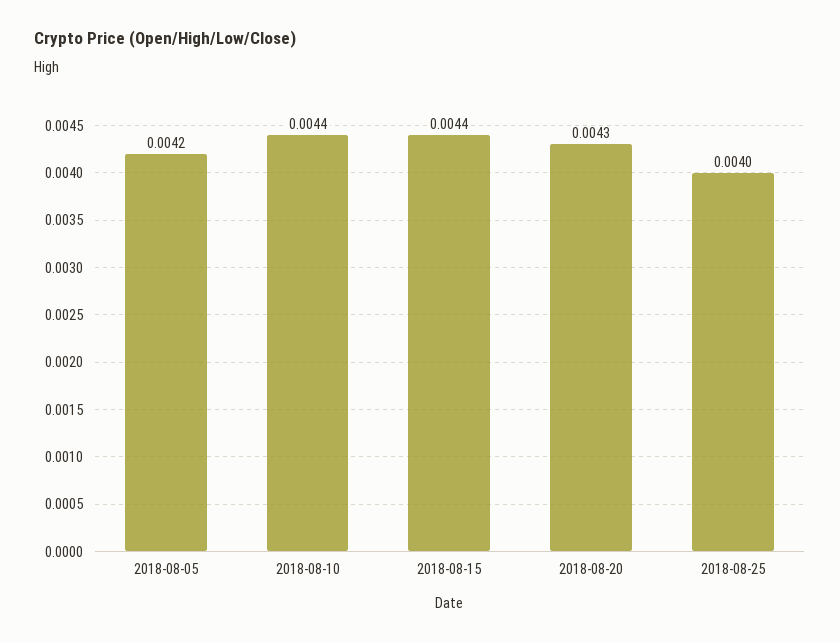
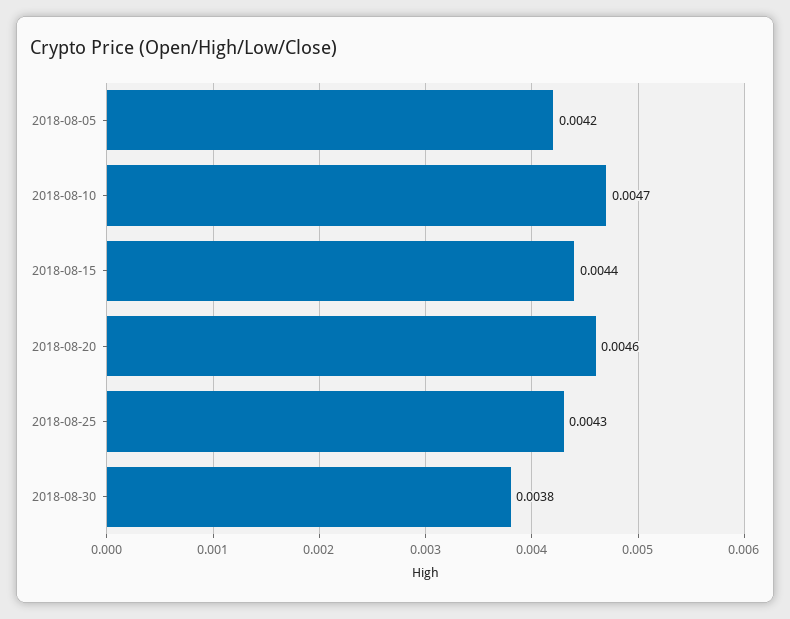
2018-08-10: 0.0044 -> 0.0047
2018-08-20: 0.0043 -> 0.0046
2018-08-25: 0.004 -> 0.0043
2018-08-30: none -> 0.0038

